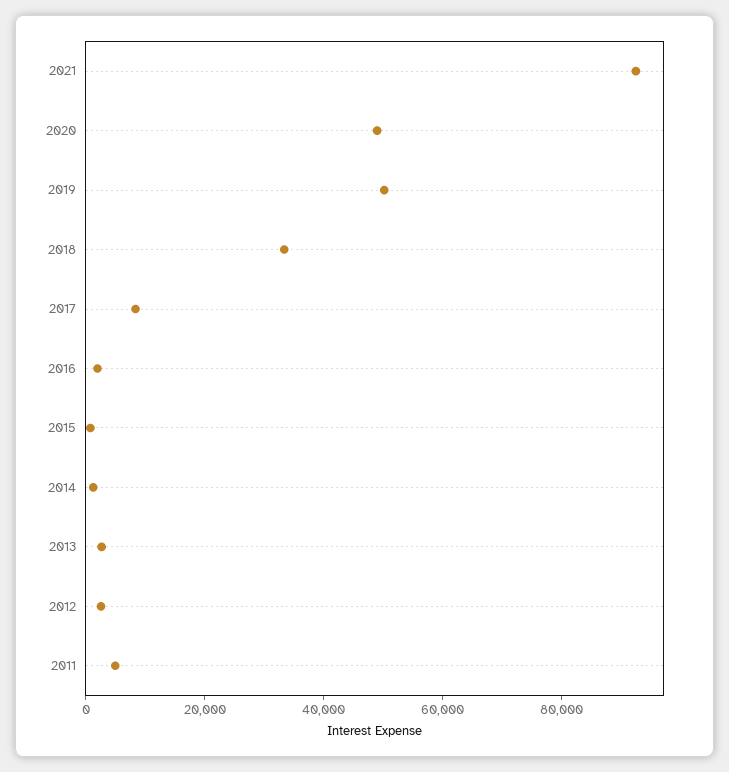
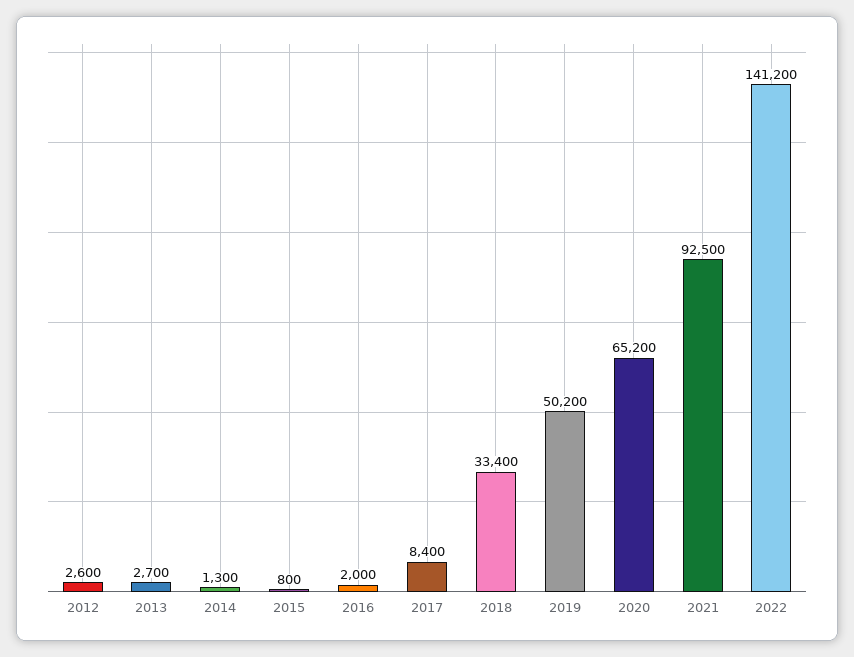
2020: 50000 -> 65200
2011: 5000 -> none
2022: none -> 141200

